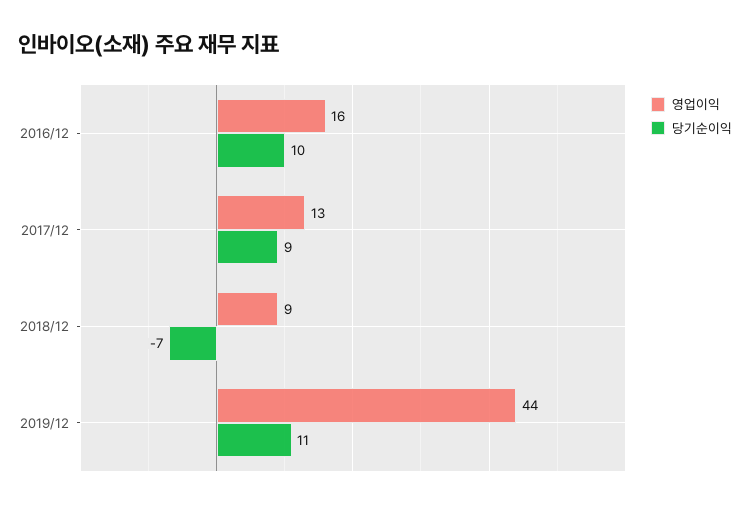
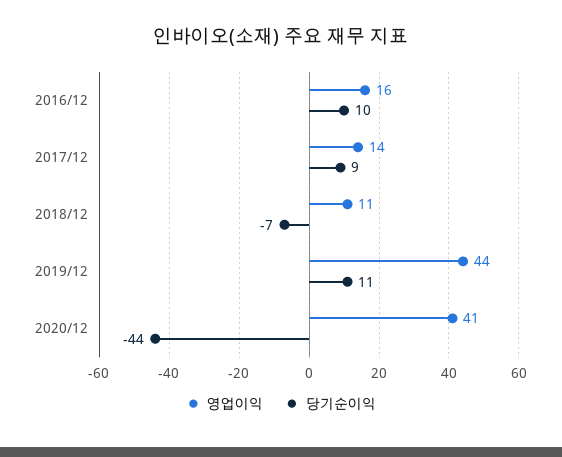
영업이익, 2017/12: 13 -> 14
영업이익, 2018/12: 9 -> 11
영업이익, 2020/12: none -> 41
당기순이익, 2020/12: none -> -44

